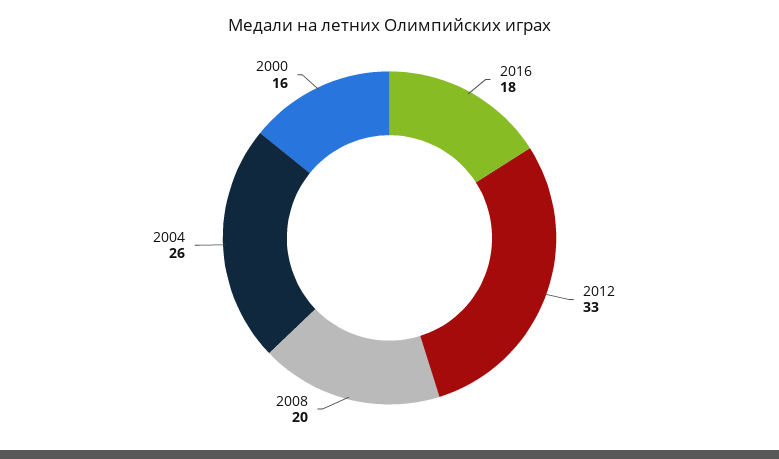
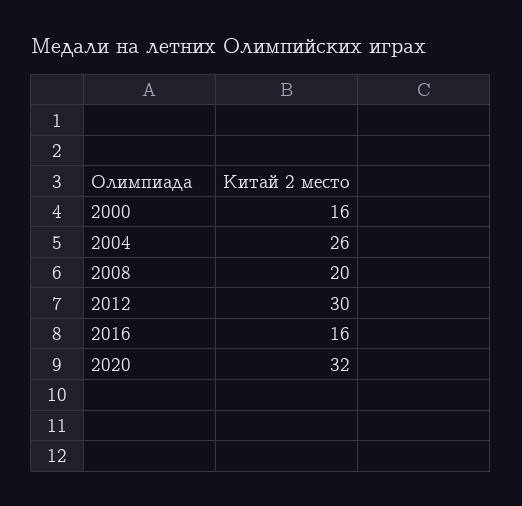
2016: 18 -> 16
2012: 33 -> 30
2020: none -> 32

